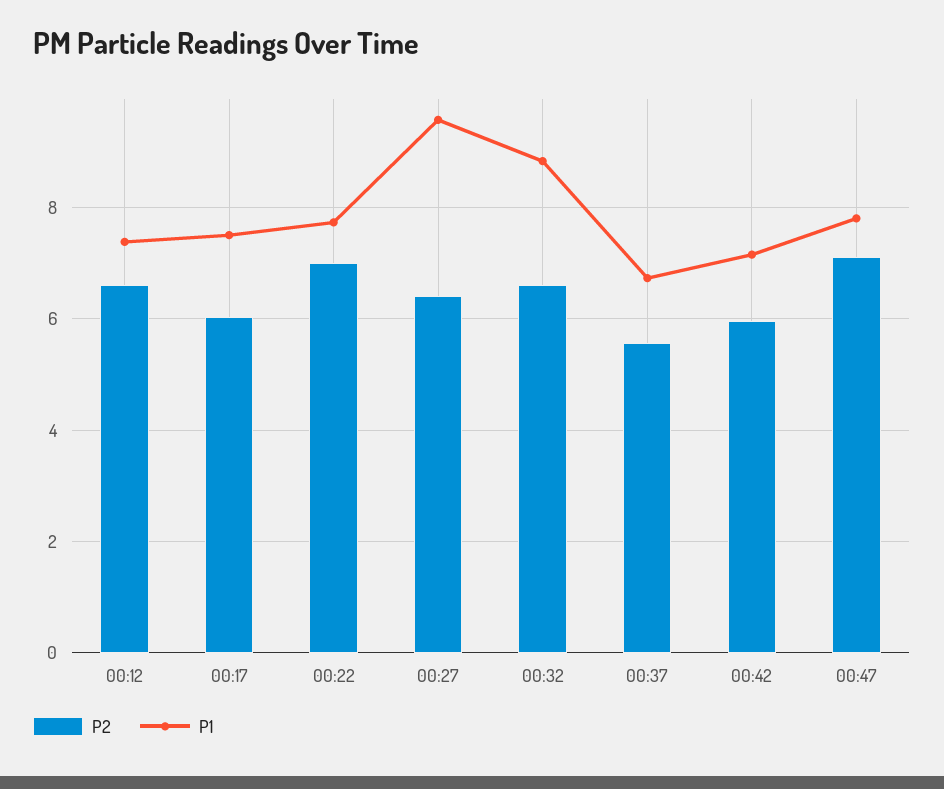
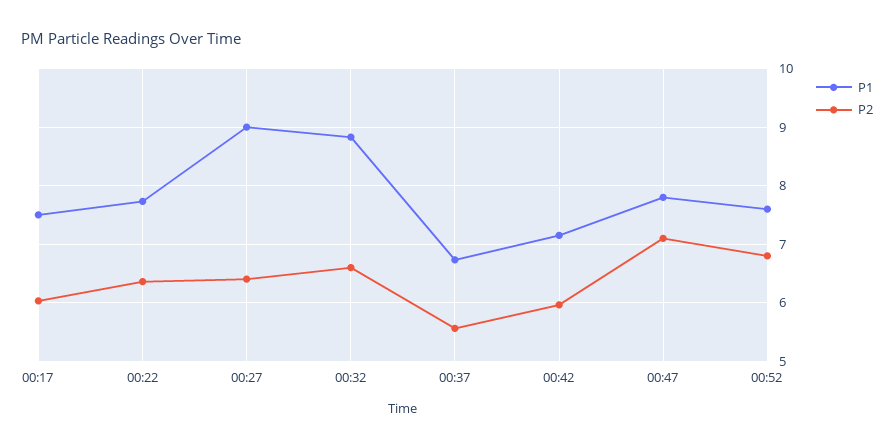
P2, 00:12: 6.6 -> none
P1, 00:12: 7.4 -> none
P2, 00:22: 7 -> 6.4
P1, 00:27: 9.6 -> 9
P1, 00:52: none -> 7.6
P2, 00:52: none -> 6.8

